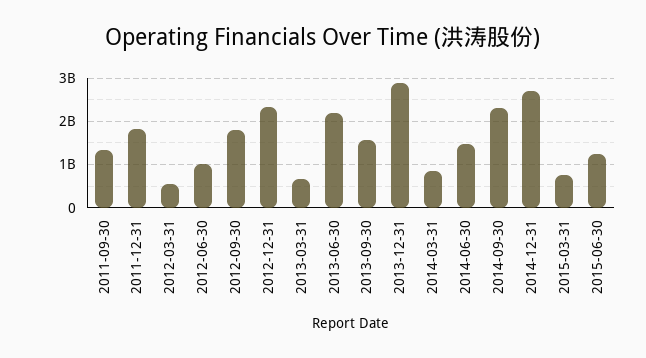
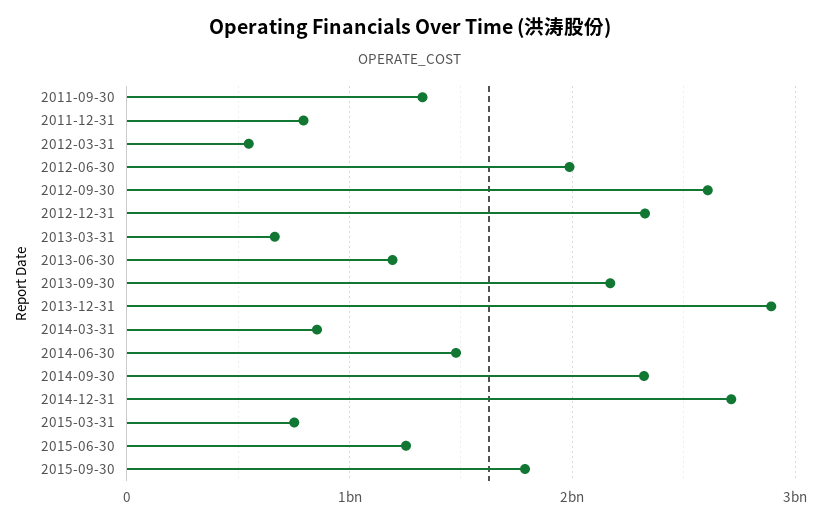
2011-12-31: 1800000000 -> 800000000
2012-06-30: 1000000000 -> 2000000000
2012-09-30: 1800000000 -> 2600000000
2013-06-30: 2200000000 -> 1200000000
2013-09-30: 1600000000 -> 2200000000
2015-09-30: none -> 1800000000

